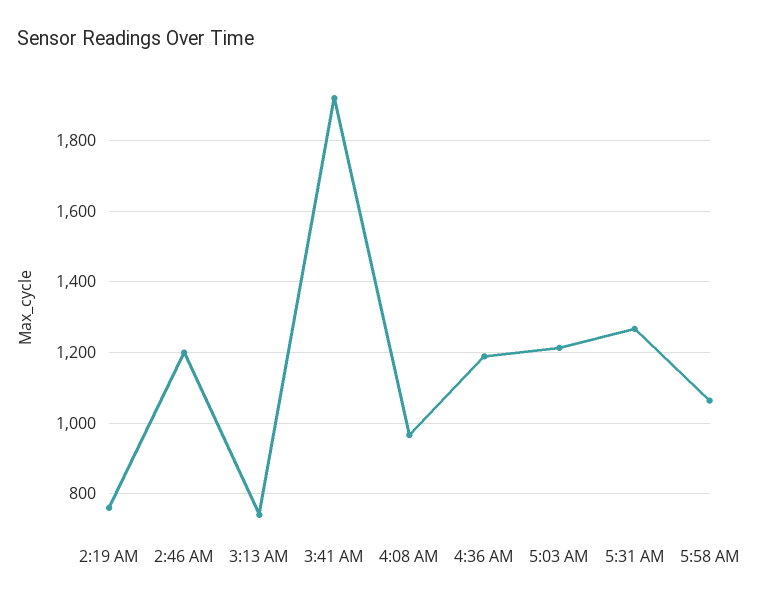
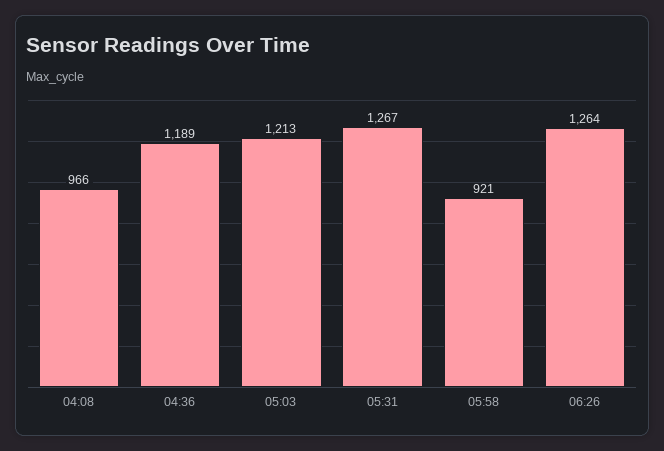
2:19 AM: 760 -> none
2:46 AM: 1200 -> none
3:13 AM: 740 -> none
3:41 AM: 1920 -> none
5:58 AM: 1060 -> 921
06:26: none -> 1264

